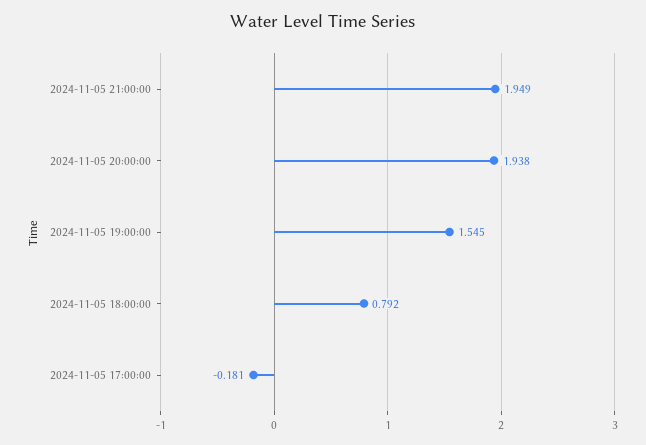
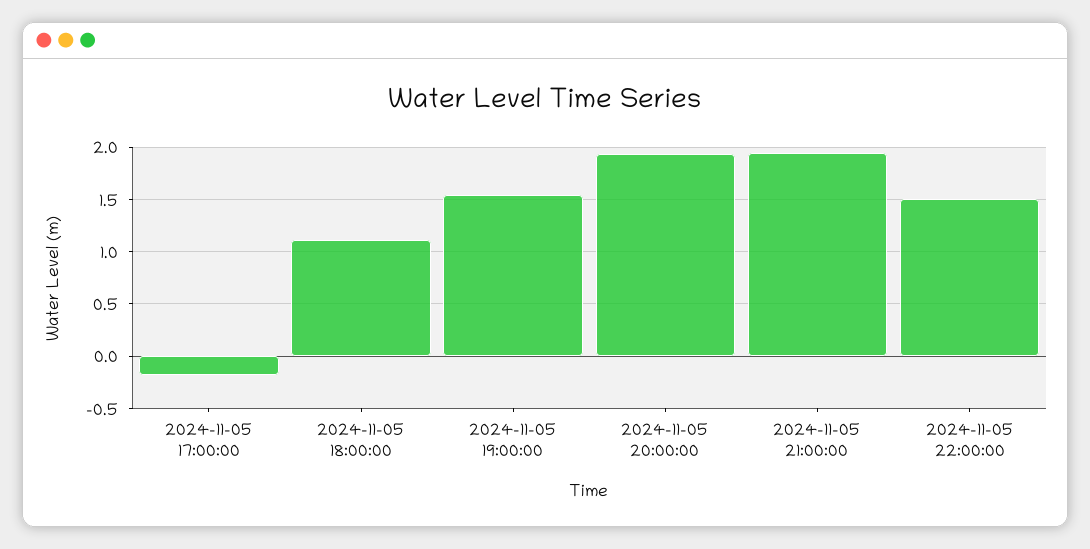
2024-11-05 18:00:00: 0.792 -> 1.1
2024-11-05 22:00:00: none -> 1.5

